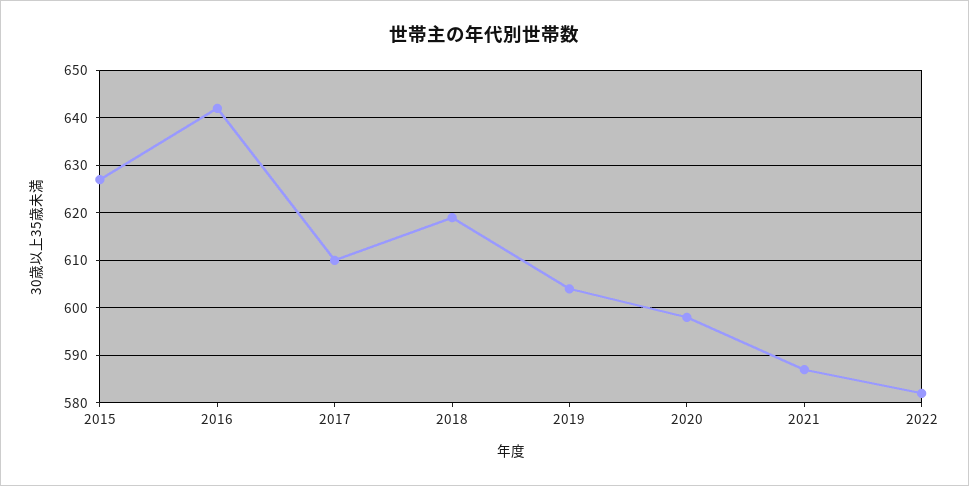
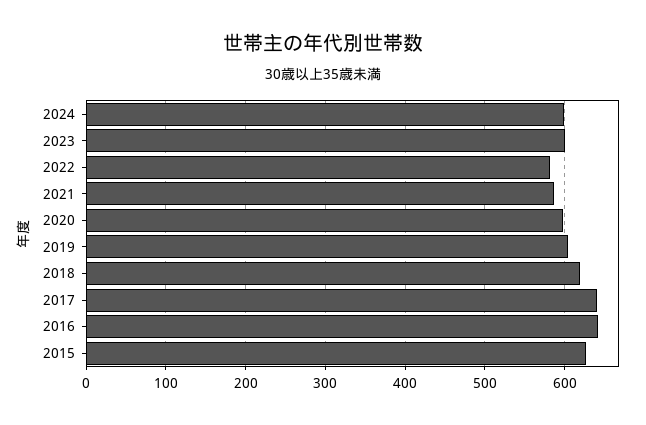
2017: 610 -> 640
2024: none -> 600
2023: none -> 600

